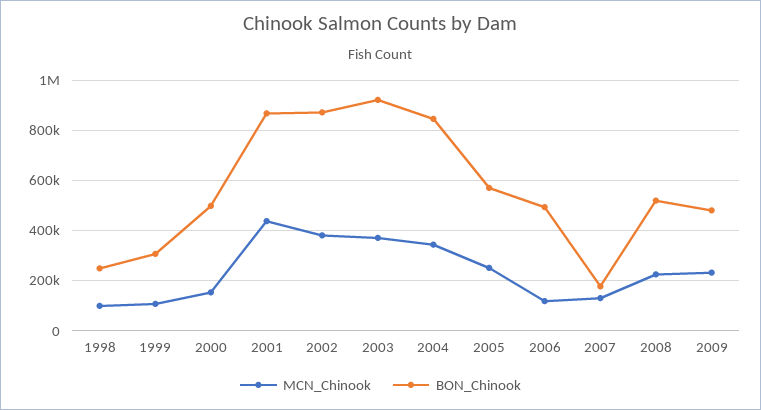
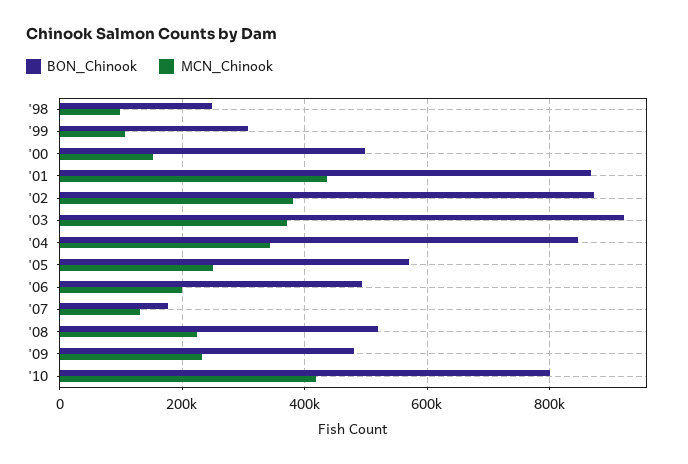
MCN_Chinook, 2006: 125000 -> 200000
BON_Chinook, '10: none -> 800000
MCN_Chinook, '10: none -> 420000

